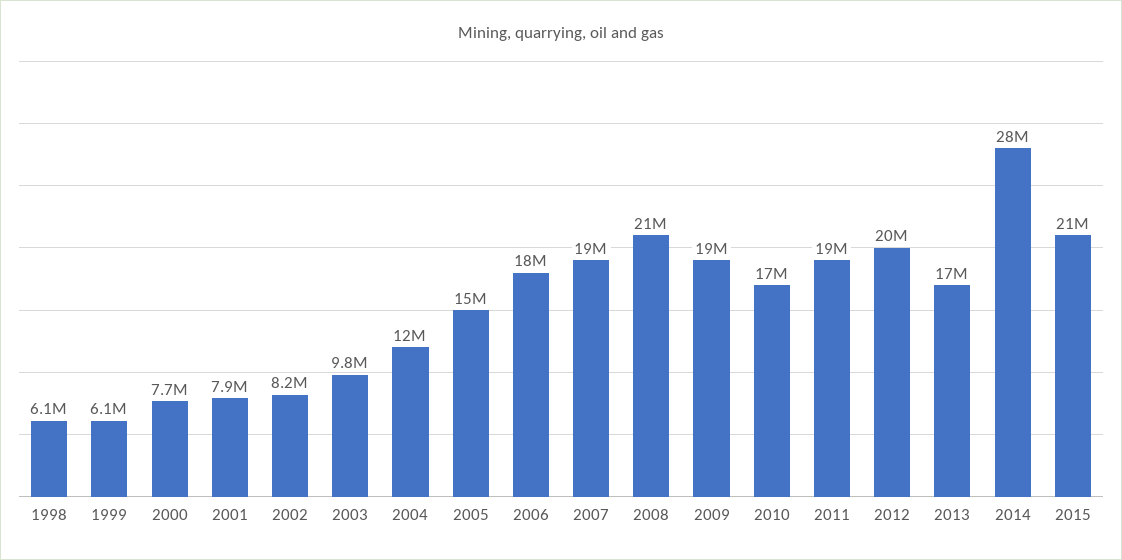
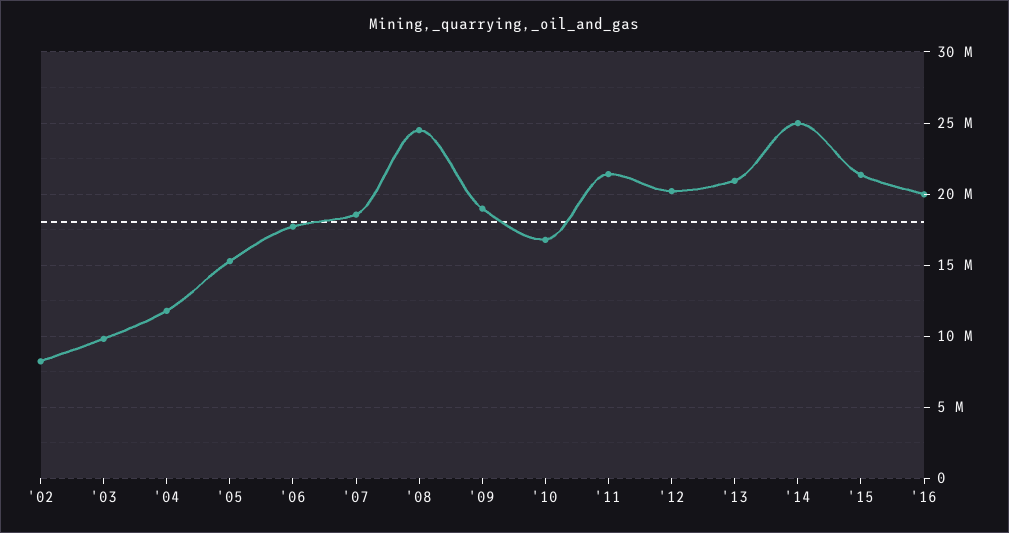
1998: 6100000 -> none
1999: 6100000 -> none
2000: 7700000 -> none
2001: 7900000 -> none
2008: 21000000 -> 24500000
2011: 19000000 -> 21500000
2013: 17000000 -> 21000000
2014: 28000000 -> 25000000
'16: none -> 20000000

